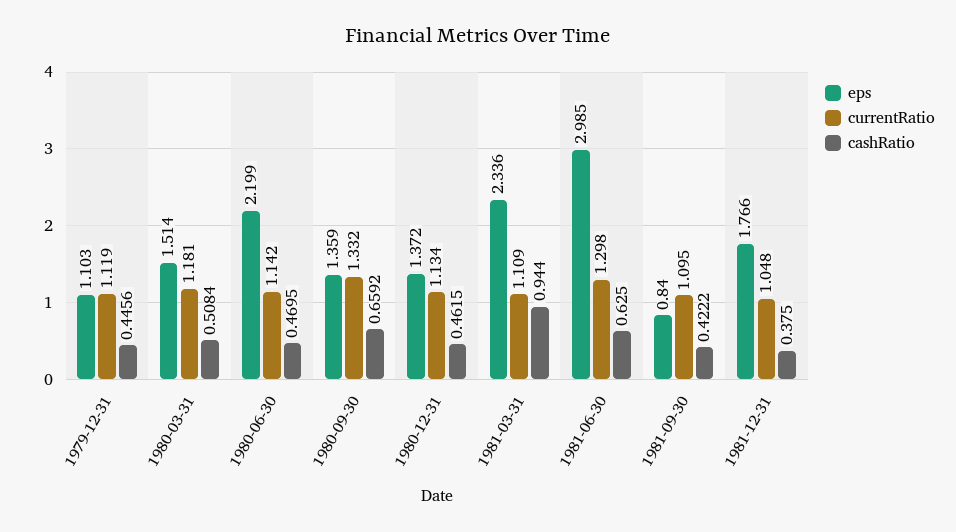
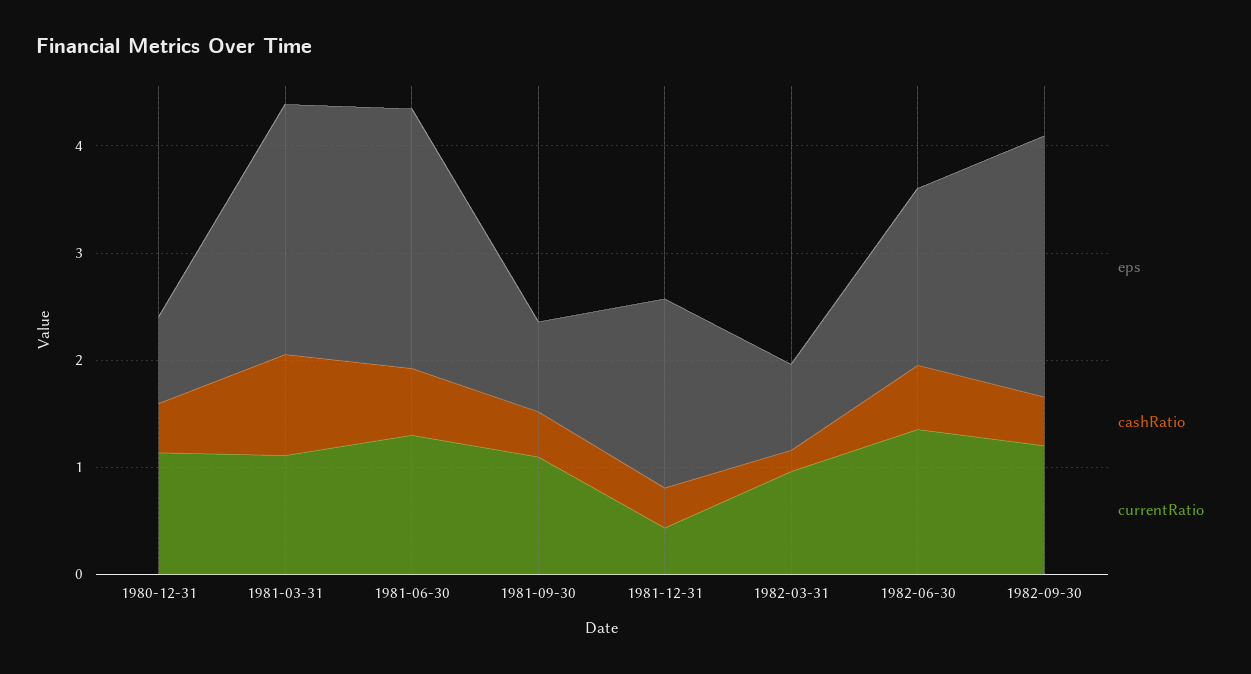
eps, 1979-12-31: 1.103 -> none
currentRatio, 1979-12-31: 1.119 -> none
cashRatio, 1979-12-31: 0.4456 -> none
eps, 1980-03-31: 1.514 -> none
currentRatio, 1980-03-31: 1.181 -> none
cashRatio, 1980-03-31: 0.5084 -> none
eps, 1980-06-30: 2.199 -> none
currentRatio, 1980-06-30: 1.142 -> none
cashRatio, 1980-06-30: 0.4695 -> none
eps, 1980-09-30: 1.359 -> none
currentRatio, 1980-09-30: 1.332 -> none
cashRatio, 1980-09-30: 0.6592 -> none
eps, 1980-12-31: 1.372 -> 0.8
eps, 1981-06-30: 2.985 -> 2.4
currentRatio, 1981-12-31: 1.048 -> 0.4
eps, 1982-03-31: none -> 0.8
cashRatio, 1982-03-31: none -> 0.2
currentRatio, 1982-03-31: none -> 1
eps, 1982-06-30: none -> 1.6
cashRatio, 1982-06-30: none -> 0.6
currentRatio, 1982-06-30: none -> 1.4
eps, 1982-09-30: none -> 2.4
cashRatio, 1982-09-30: none -> 0.4
currentRatio, 1982-09-30: none -> 1.2

